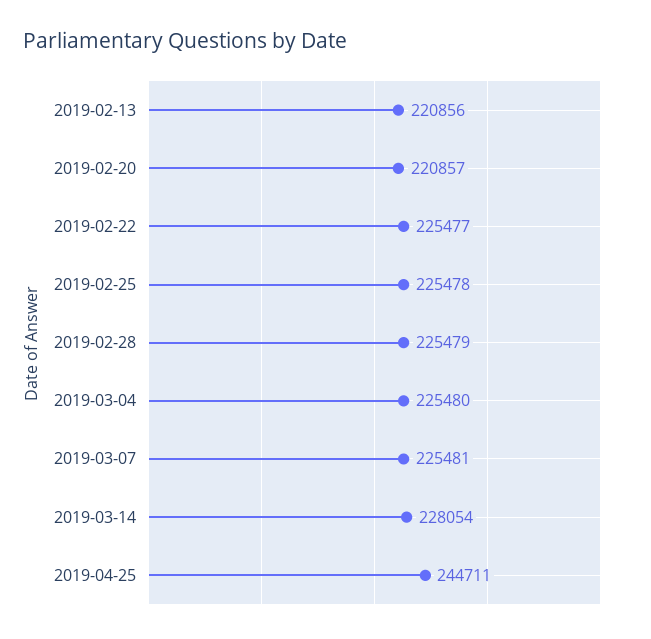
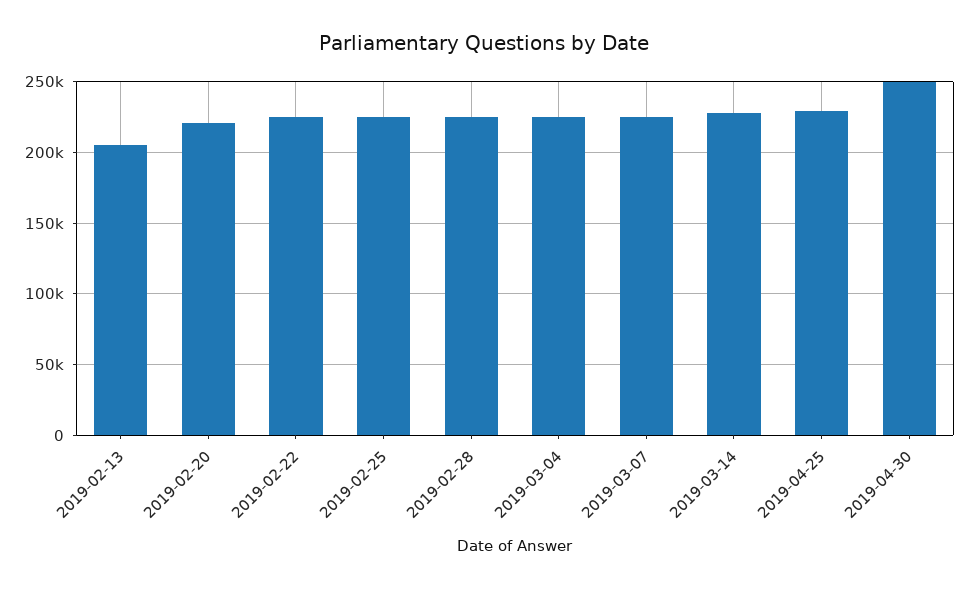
2019-02-13: 220856 -> 205000
2019-04-25: 244711 -> 230000
2019-04-30: none -> 250000

